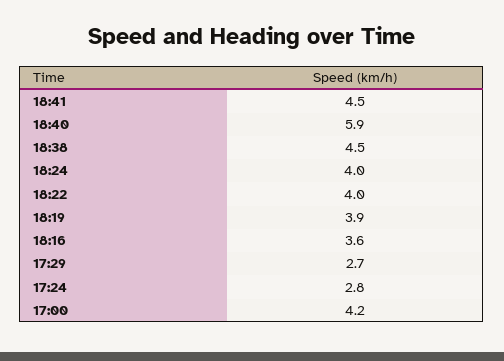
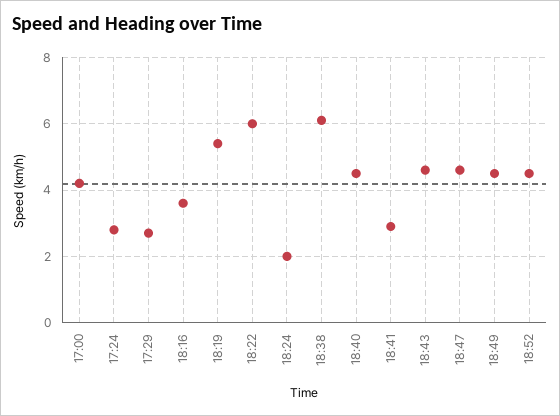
18:41: 4.5 -> 3
18:40: 5.9 -> 4.5
18:38: 4.5 -> 6
18:24: 4 -> 2
18:22: 4 -> 6
18:19: 3.9 -> 5.5
18:43: none -> 4.5
18:47: none -> 4.5
18:49: none -> 4.5
18:52: none -> 4.5

